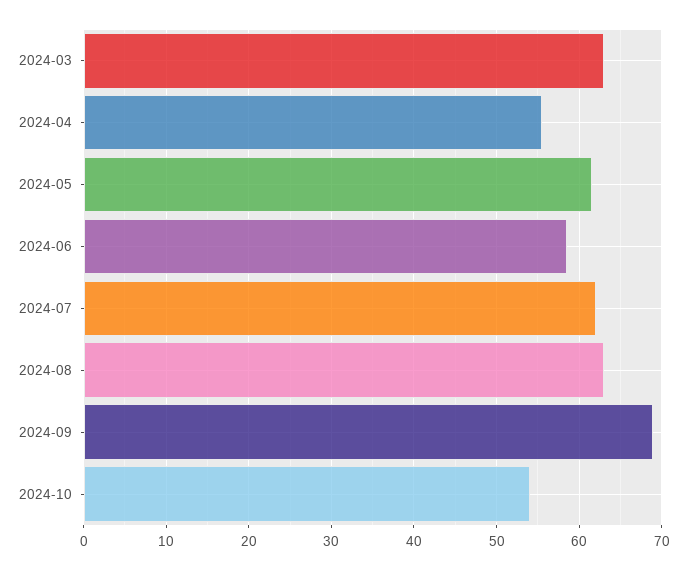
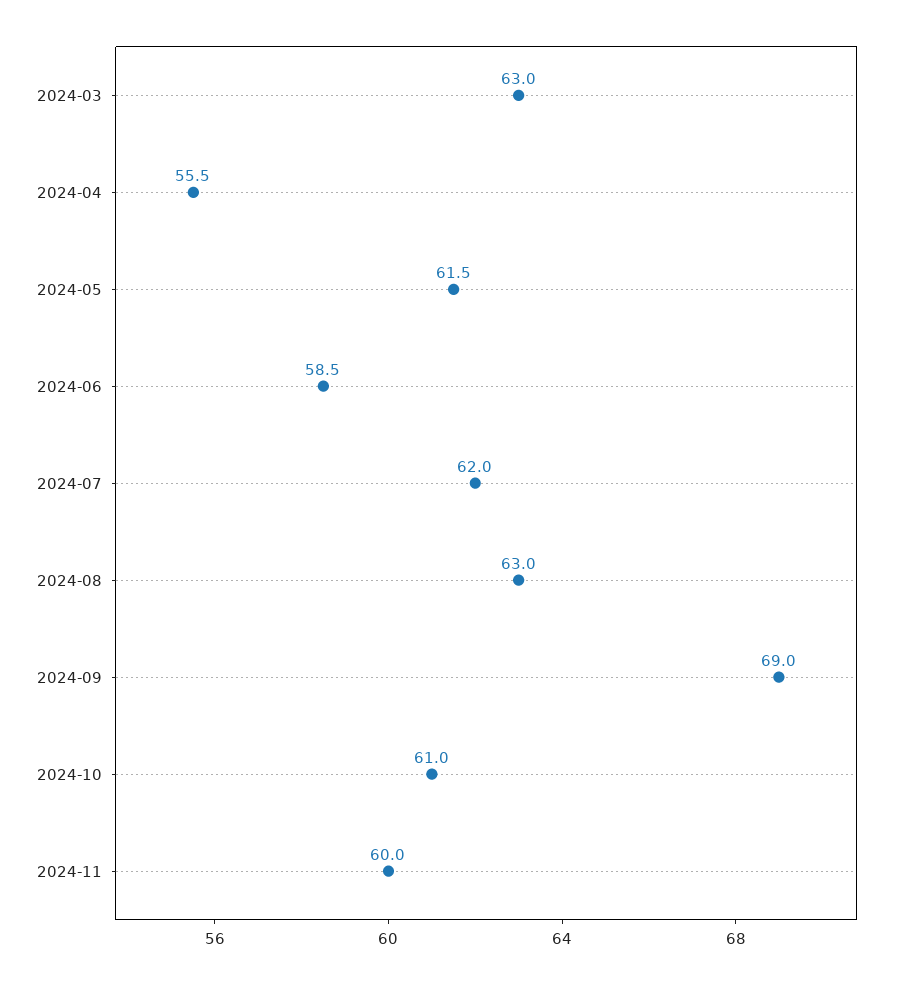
2024-10: 54 -> 61
2024-11: none -> 60

